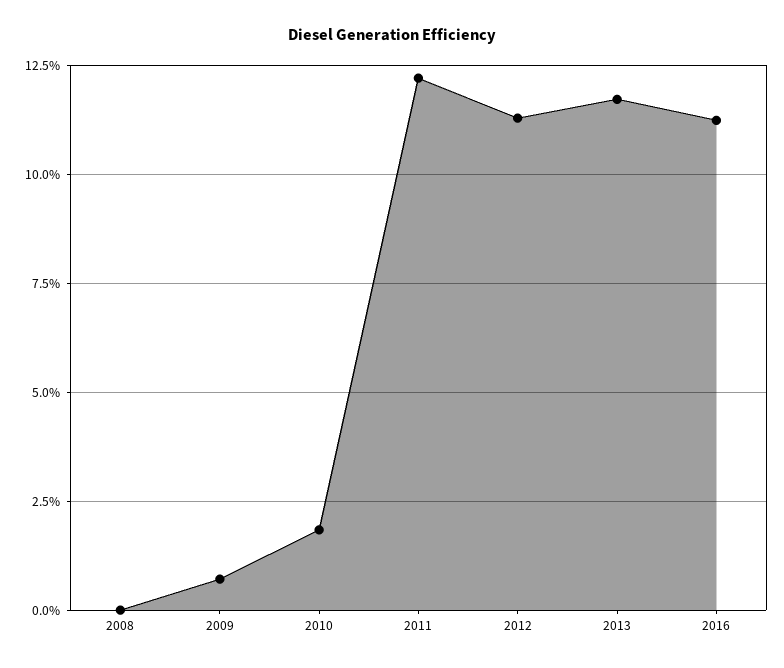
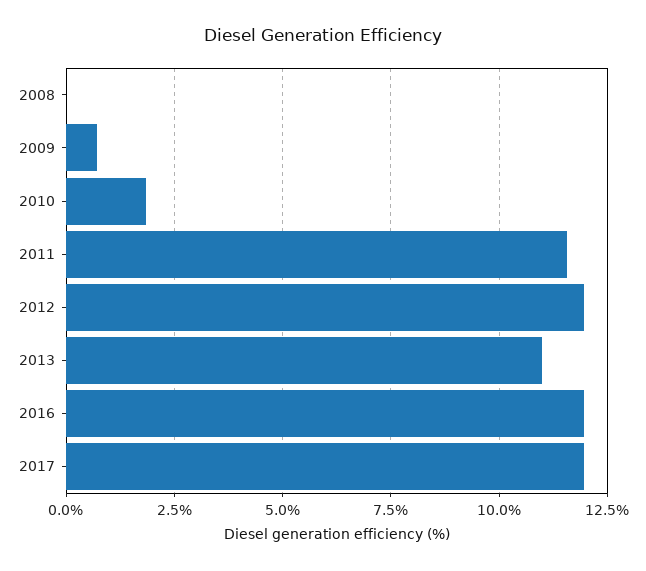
2011: 12.25 -> 11.5
2012: 11.25 -> 12
2013: 11.75 -> 11
2016: 11.25 -> 12
2017: none -> 12

